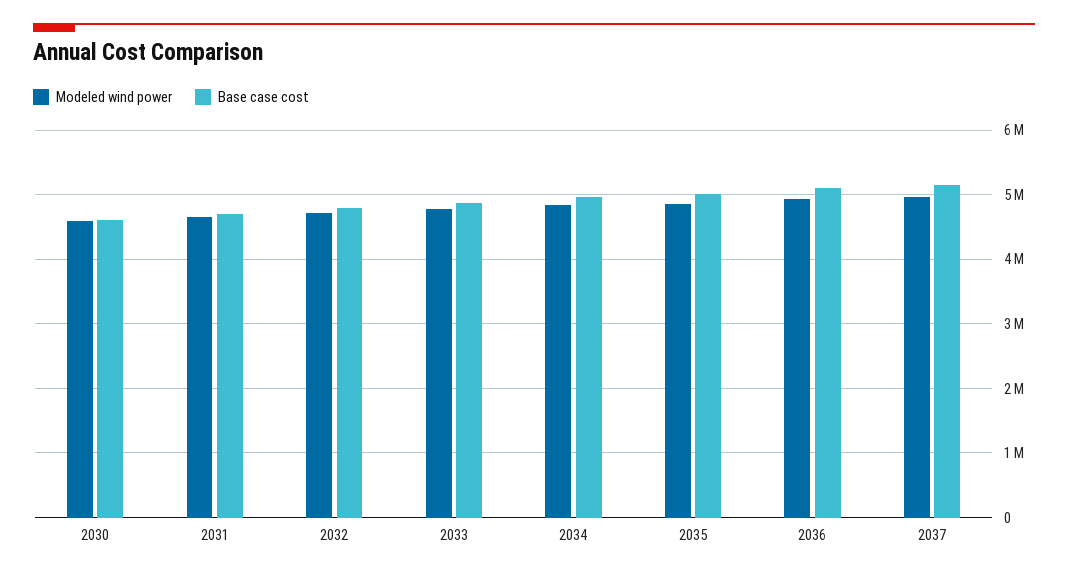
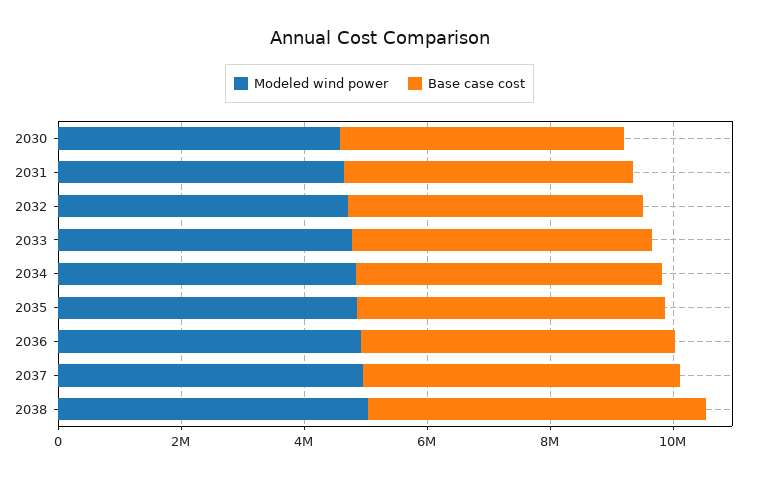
Modeled wind power, 2038: none -> 5000000
Base case cost, 2038: none -> 5500000

